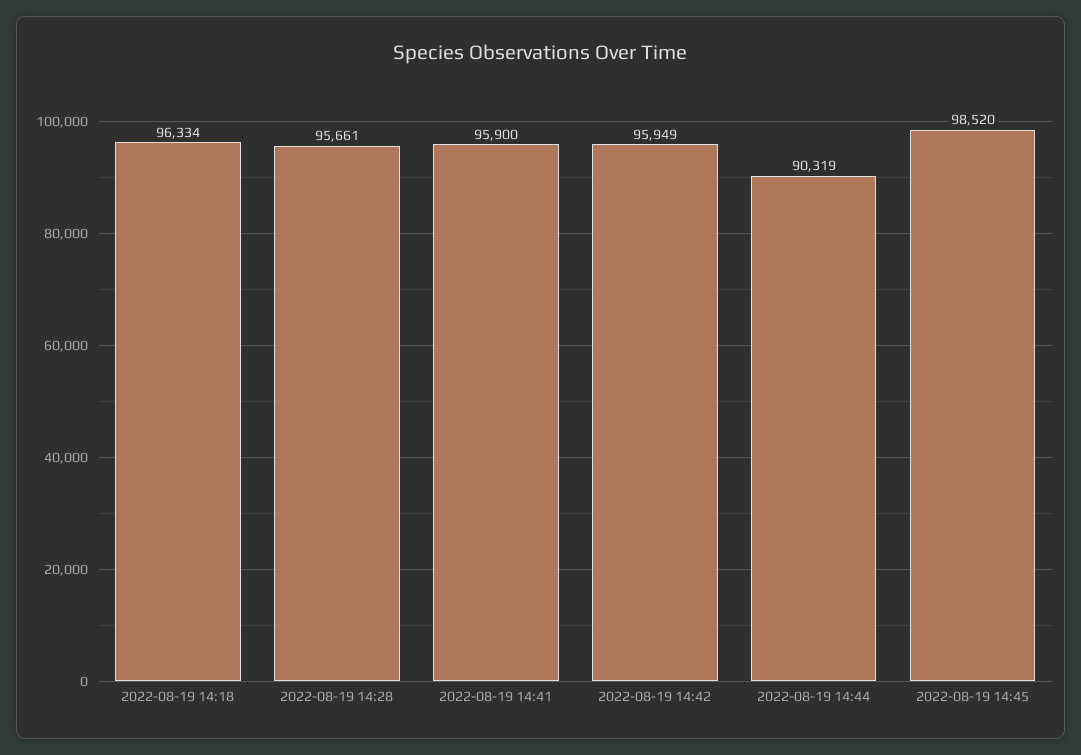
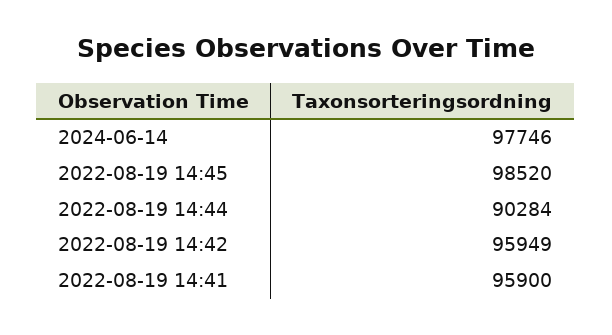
2022-08-19 14:18: 96334 -> none
2022-08-19 14:28: 95661 -> none
2022-08-19 14:44: 90319 -> 90284
2024-06-14: none -> 97746

